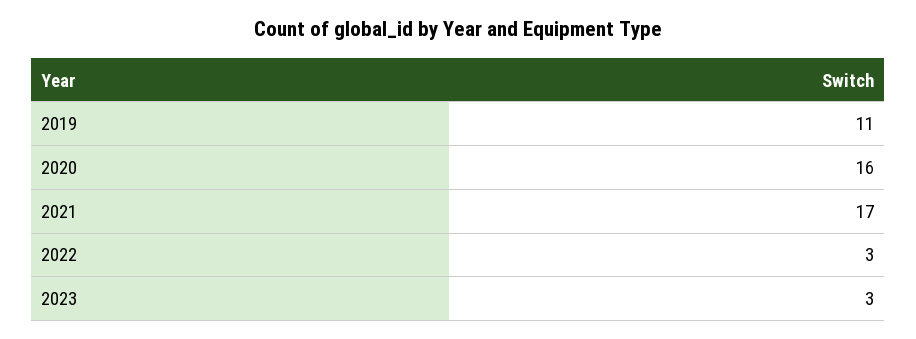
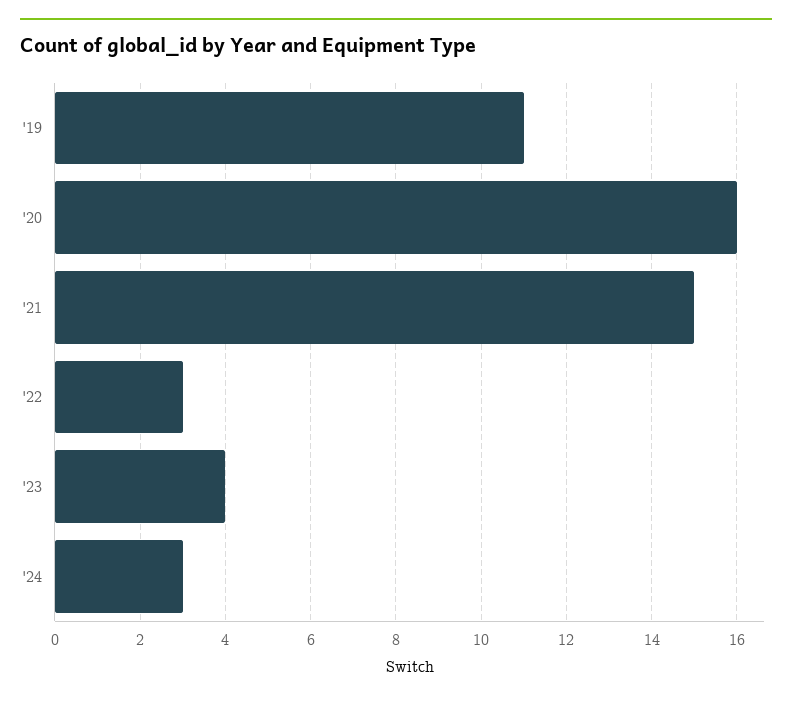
2021: 17 -> 15
2023: 3 -> 4
'24: none -> 3

